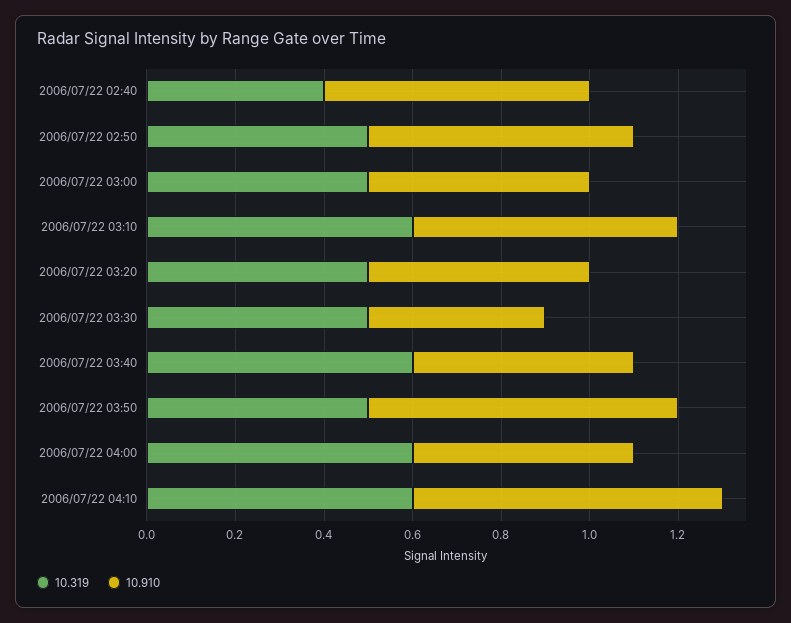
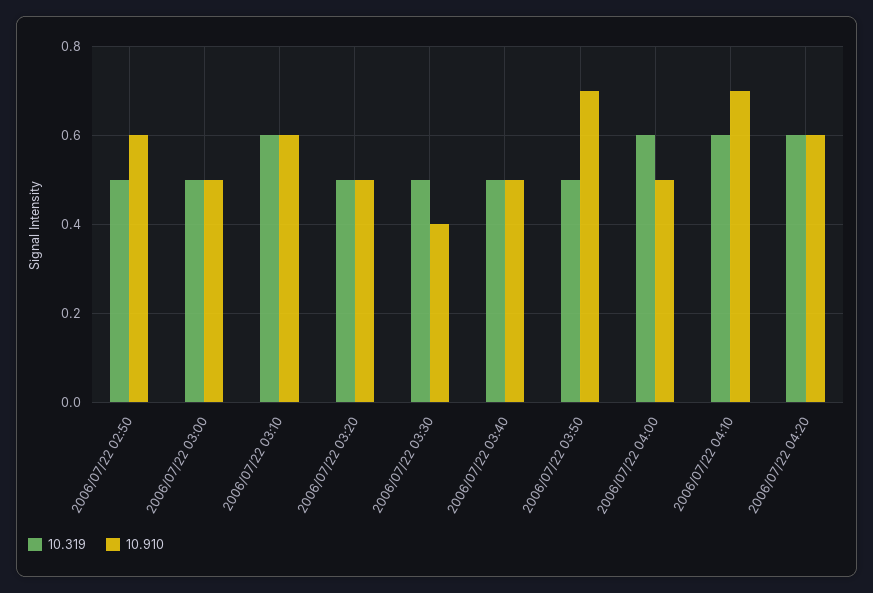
10.319, 2006/07/22 02:40: 0.4 -> none
10.910, 2006/07/22 02:40: 0.6 -> none
10.319, 2006/07/22 03:40: 0.6 -> 0.5
10.319, 2006/07/22 04:20: none -> 0.6
10.910, 2006/07/22 04:20: none -> 0.6

